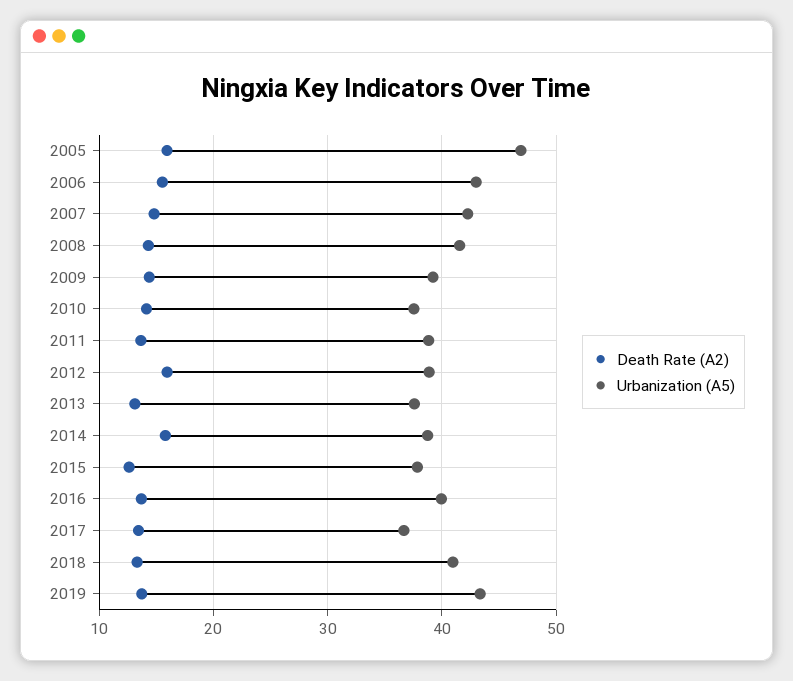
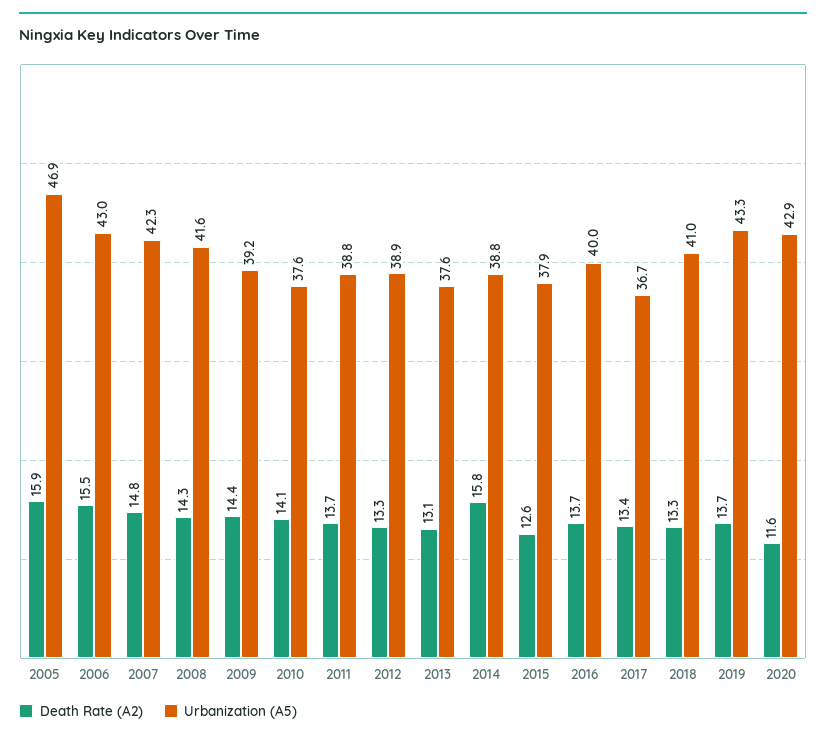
Death Rate (A2), 2012: 16 -> 13.3
Death Rate (A2), 2020: none -> 11.6
Urbanization (A5), 2020: none -> 42.9

